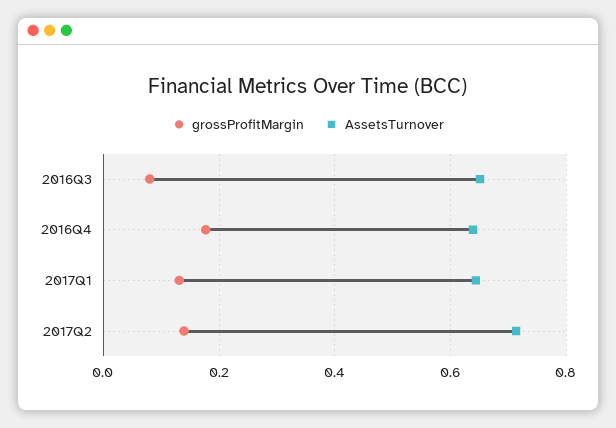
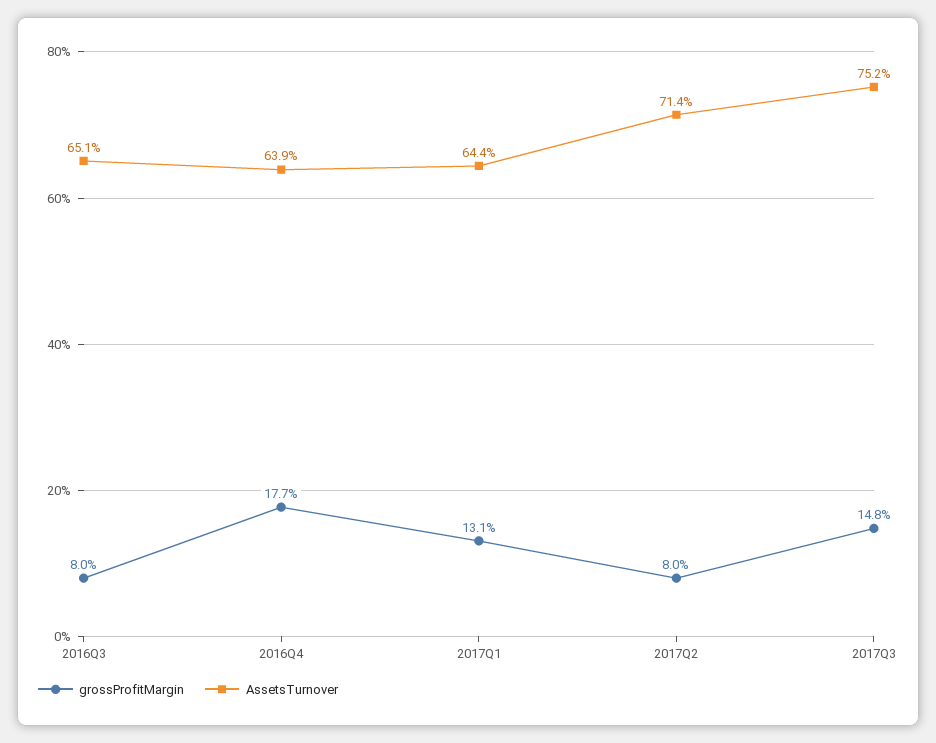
grossProfitMargin, 2017Q2: 0.14 -> 0.08
grossProfitMargin, 2017Q3: none -> 0.148
AssetsTurnover, 2017Q3: none -> 0.752

